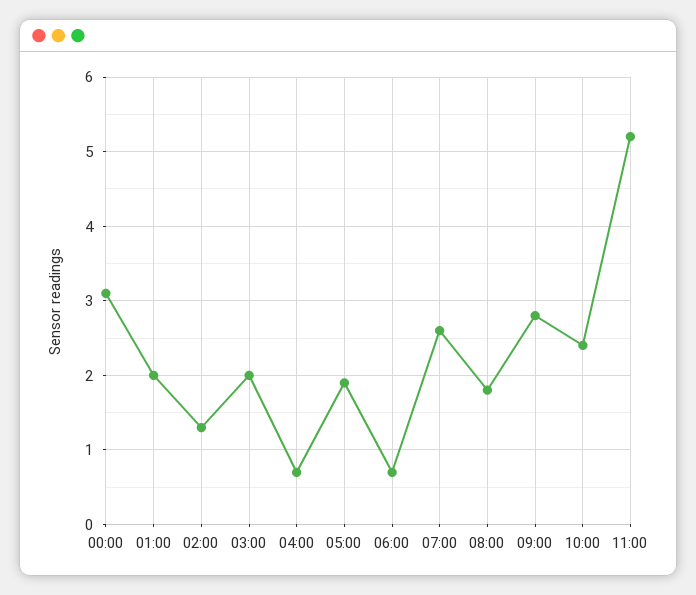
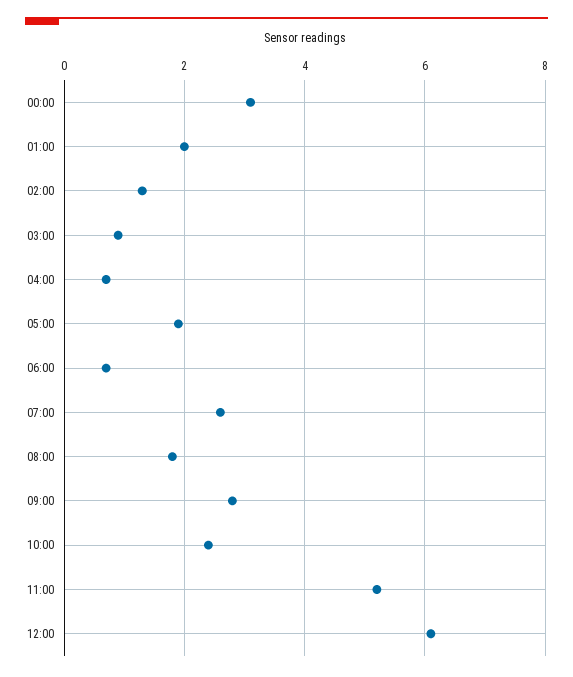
03:00: 2 -> 1
12:00: none -> 6

